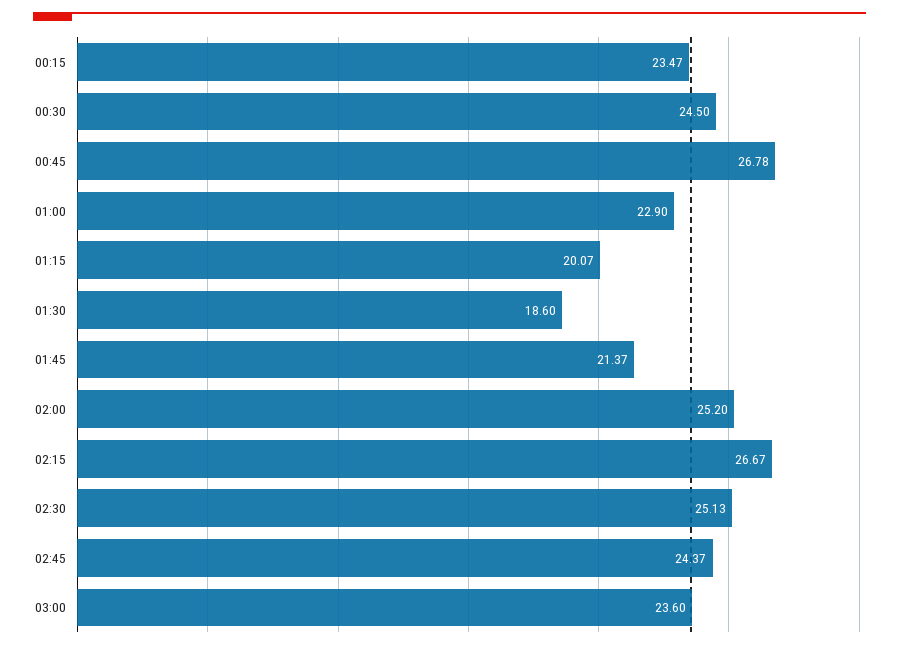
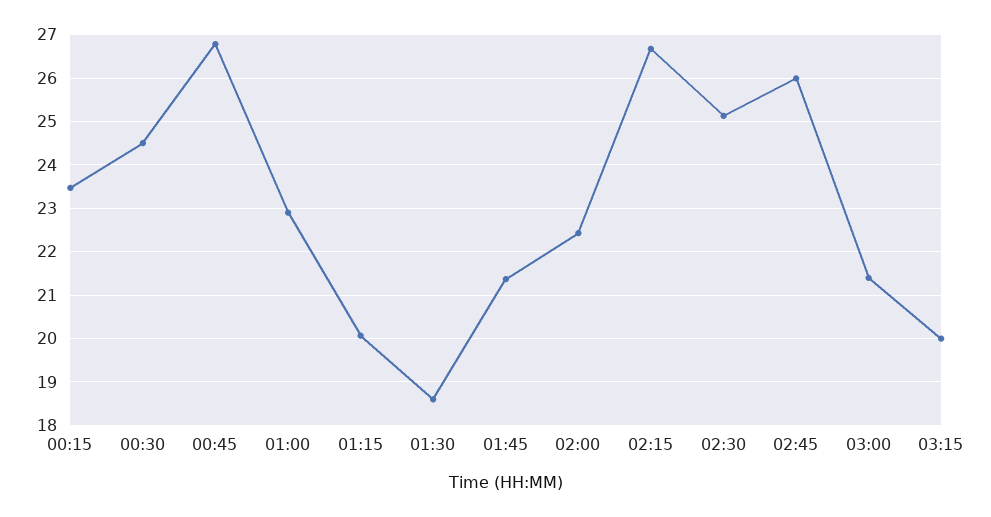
02:00: 25.2 -> 22.4
02:45: 24.37 -> 26
03:00: 23.6 -> 21.4
03:15: none -> 20

